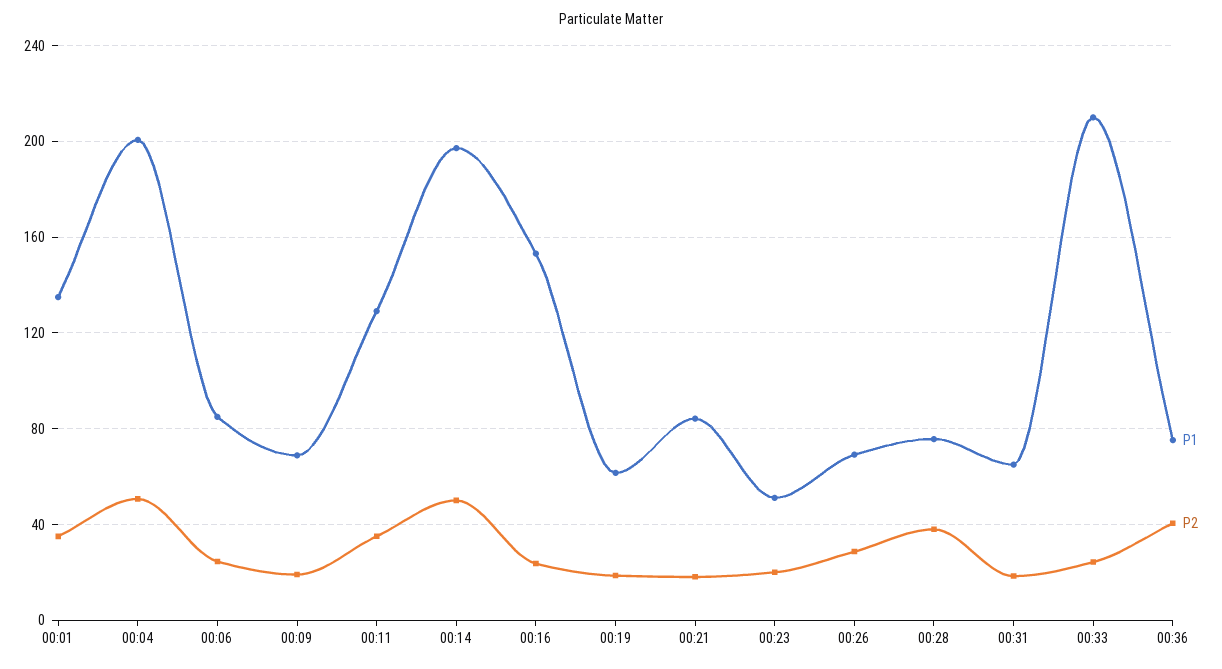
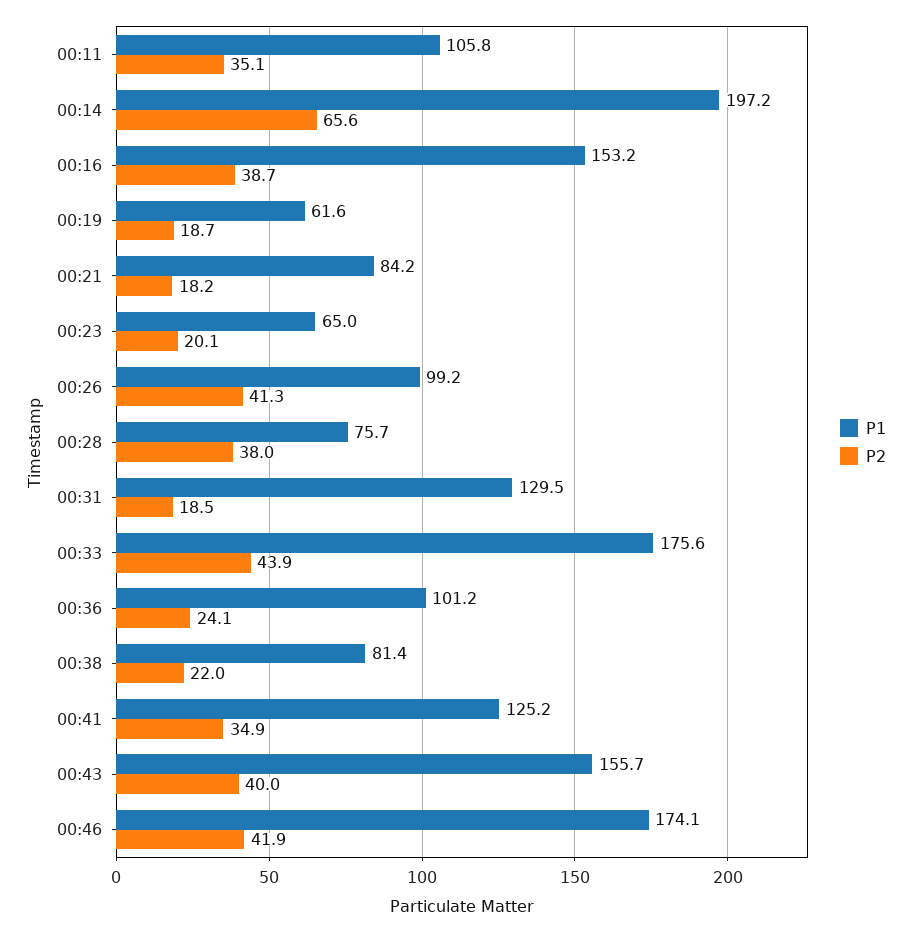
P1, 00:01: 135 -> none
P2, 00:01: 35 -> none
P1, 00:04: 200 -> none
P2, 00:04: 50 -> none
P1, 00:06: 85 -> none
P2, 00:06: 25 -> none
P1, 00:09: 70 -> none
P2, 00:09: 20 -> none
P1, 00:11: 130 -> 105.8
P2, 00:14: 50 -> 65.6
P2, 00:16: 25 -> 38.7
P1, 00:23: 50 -> 65
P1, 00:26: 70 -> 99.2
P2, 00:26: 30 -> 41.3
P1, 00:31: 65 -> 129.5
P1, 00:33: 210 -> 175.6
P2, 00:33: 25 -> 43.9
P1, 00:36: 75 -> 101.2
P2, 00:36: 40 -> 24.1
P1, 00:38: none -> 81.4
P2, 00:38: none -> 22
P1, 00:41: none -> 125.2
P2, 00:41: none -> 34.9
P1, 00:43: none -> 155.7
P2, 00:43: none -> 40
P1, 00:46: none -> 174.1
P2, 00:46: none -> 41.9

